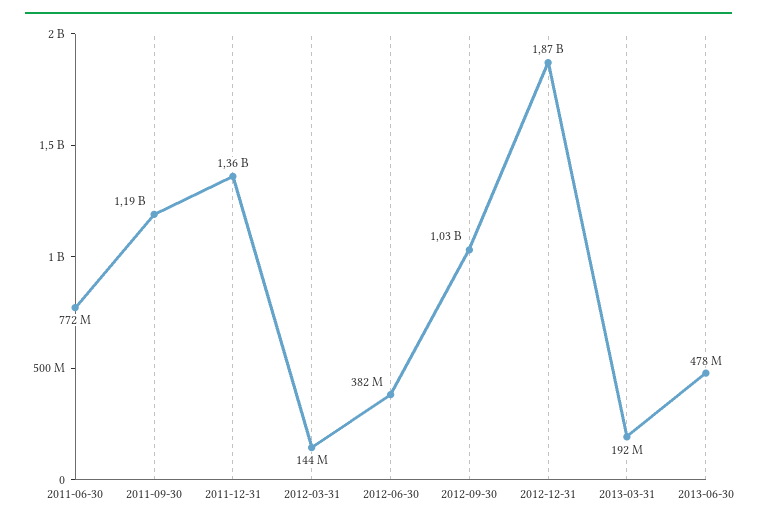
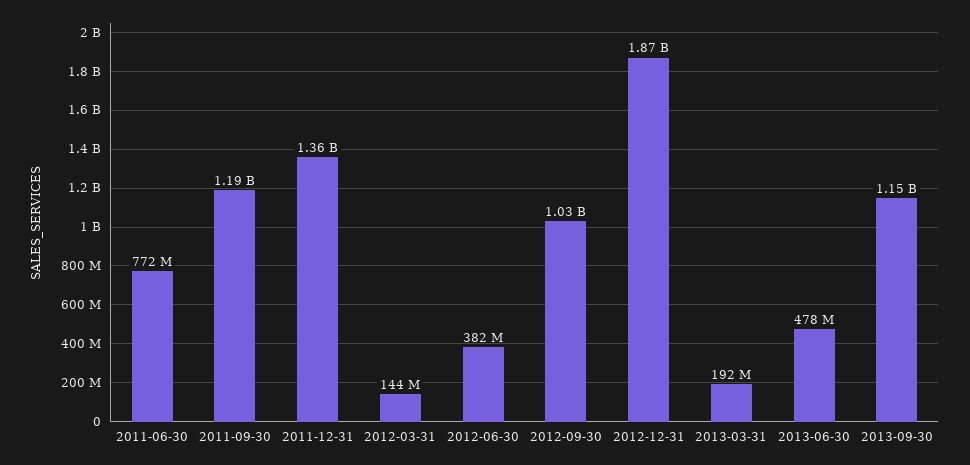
2013-09-30: none -> 1150000000

